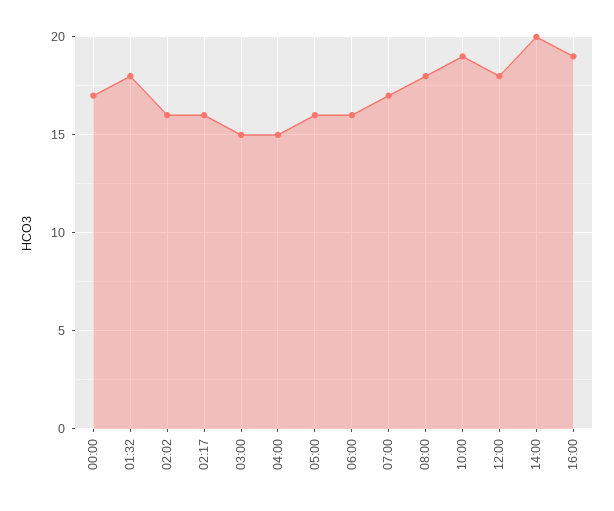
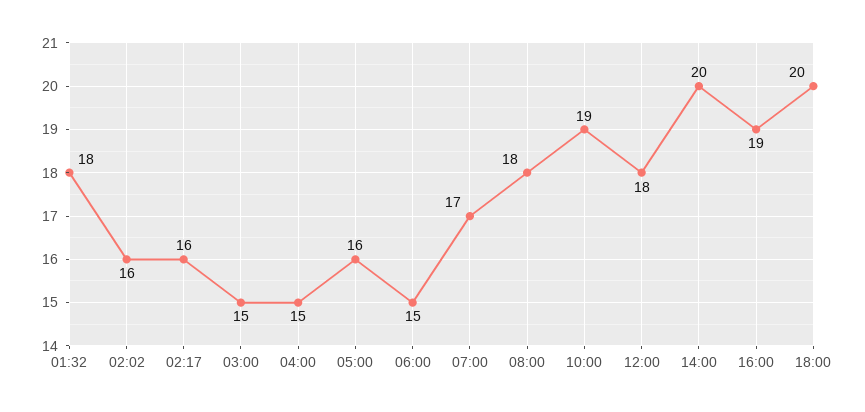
00:00: 17 -> none
06:00: 16 -> 15
18:00: none -> 20

